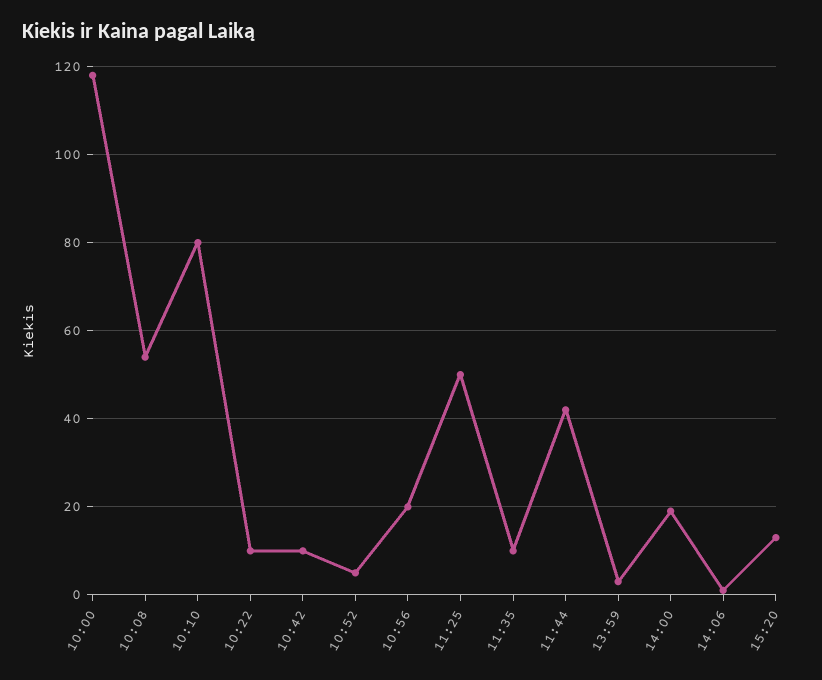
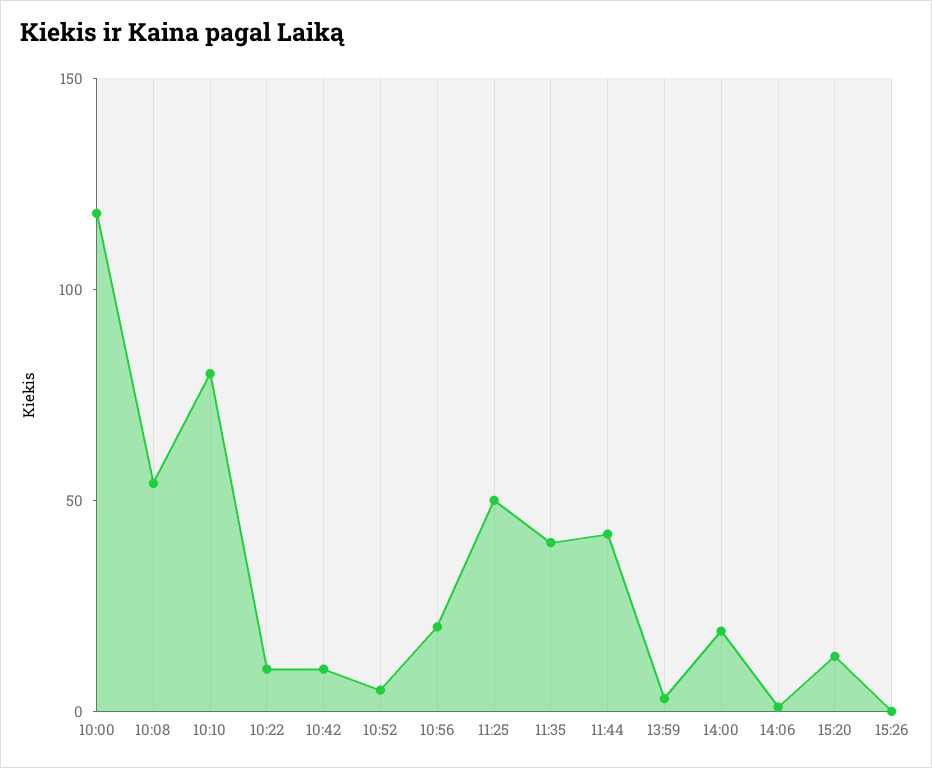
11:35: 10 -> 40
15:26: none -> 0

